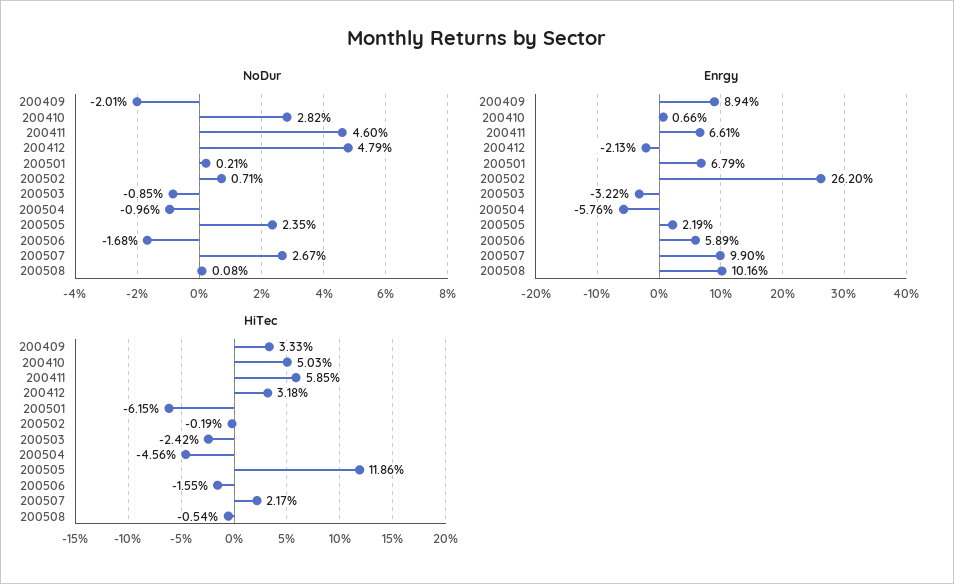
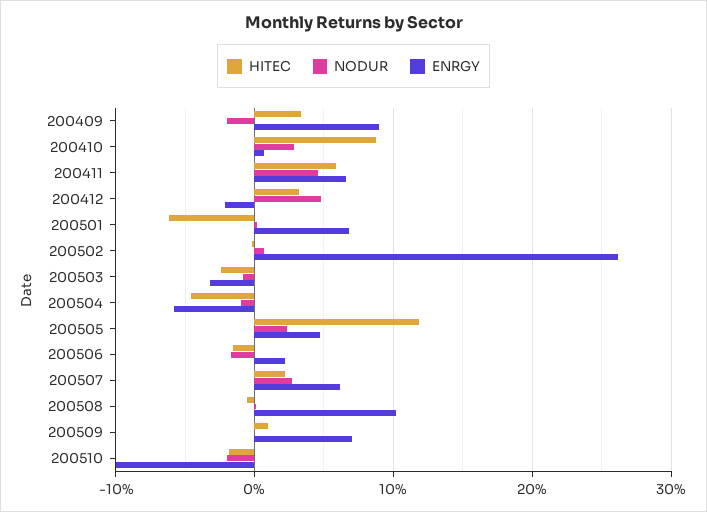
Enrgy, 200505: 2.19 -> 5
Enrgy, 200506: 5.89 -> 2
Enrgy, 200507: 9.9 -> 6
HiTec, 200410: 5.03 -> 9
HiTec, 200509: none -> 1
NoDur, 200509: none -> 0
Enrgy, 200509: none -> 7
HiTec, 200510: none -> -2
NoDur, 200510: none -> -2
Enrgy, 200510: none -> -10

